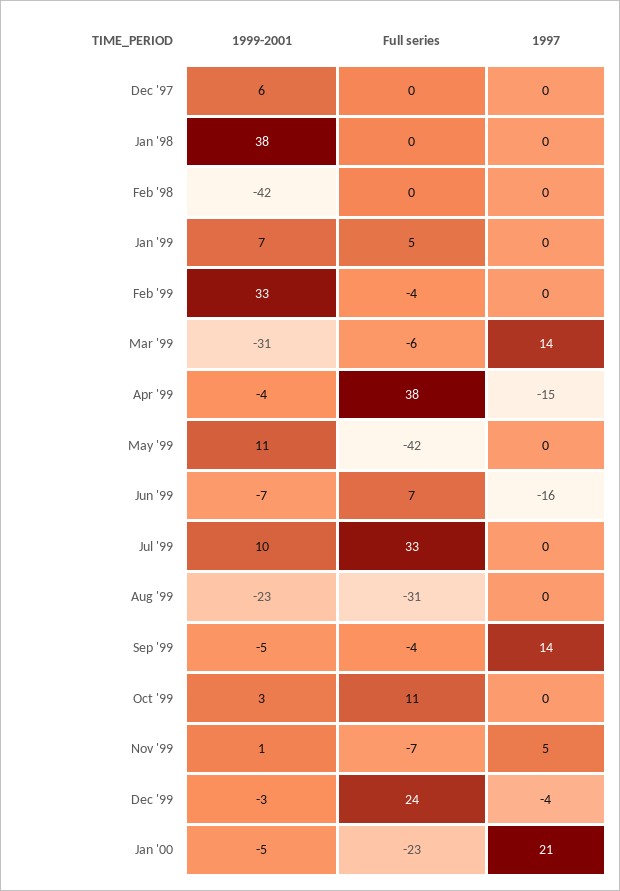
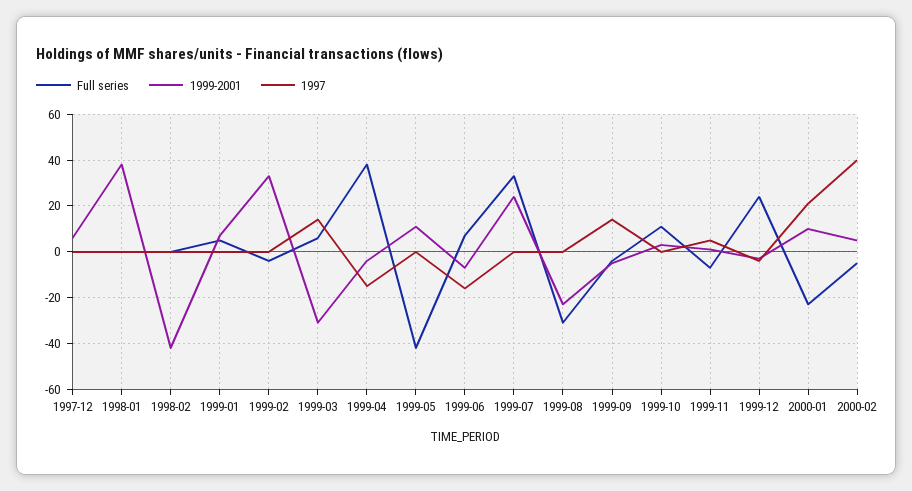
Full series, Mar '99: -6 -> 5
1999-2001, Jul '99: 10 -> 25
1999-2001, Jan '00: -5 -> 10
Full series, 2000-02: none -> -5
1999-2001, 2000-02: none -> 5
1997, 2000-02: none -> 40

